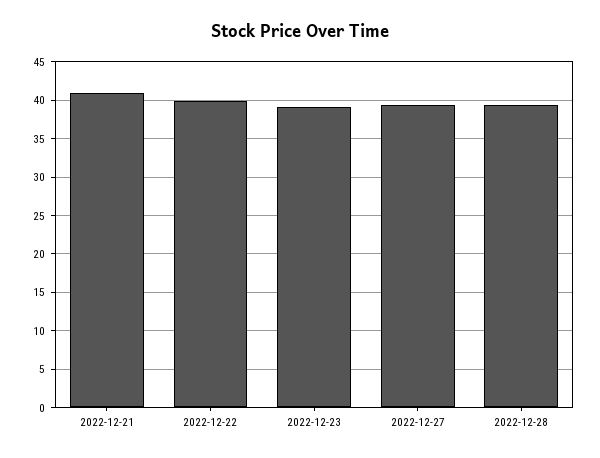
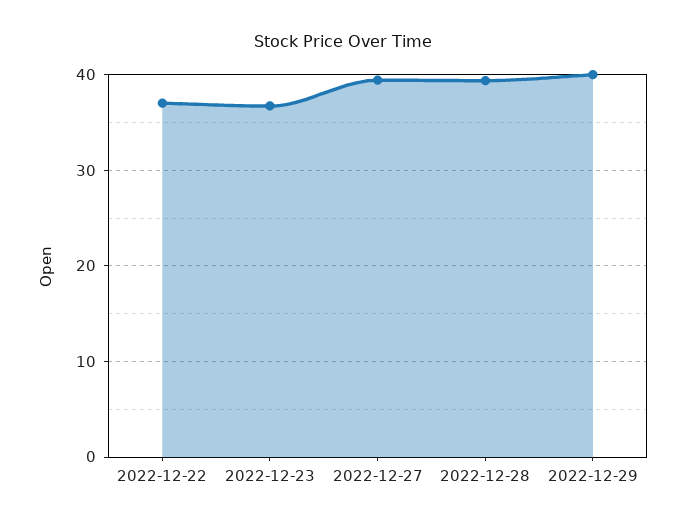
2022-12-21: 41 -> none
2022-12-22: 40 -> 37
2022-12-23: 39 -> 37
2022-12-29: none -> 40

